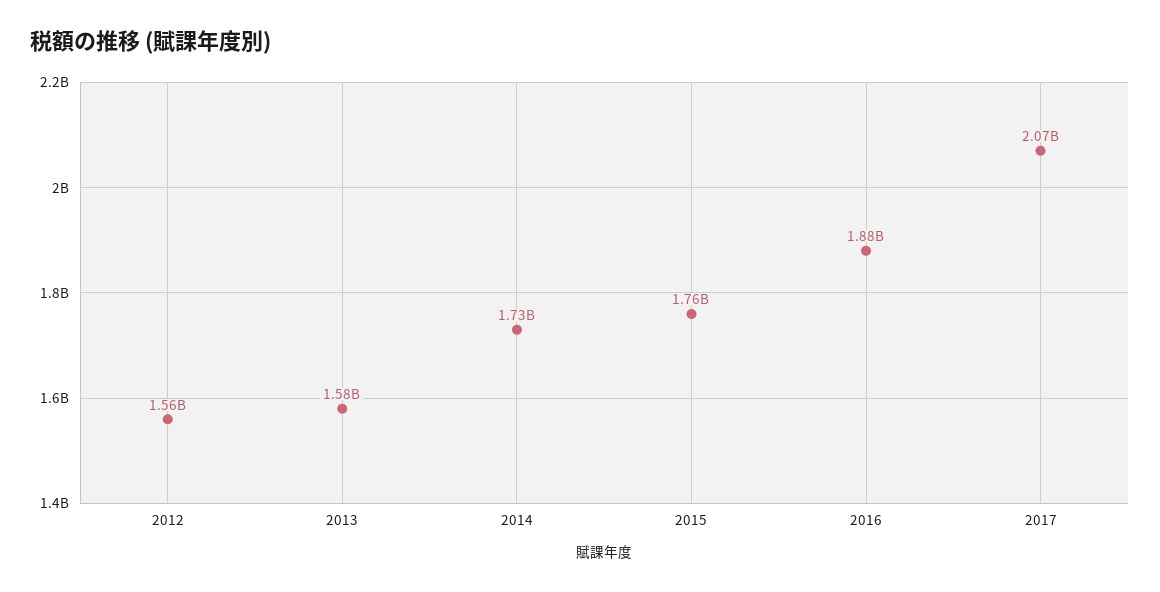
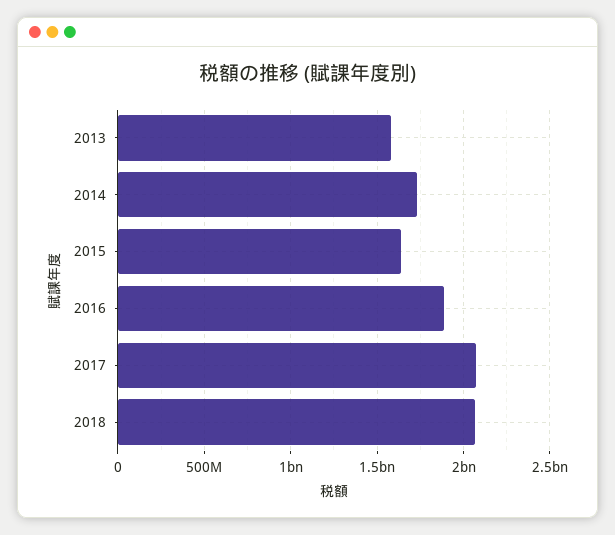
2012: 1560000000 -> none
2015: 1760000000 -> 1650000000
2018: none -> 2050000000

